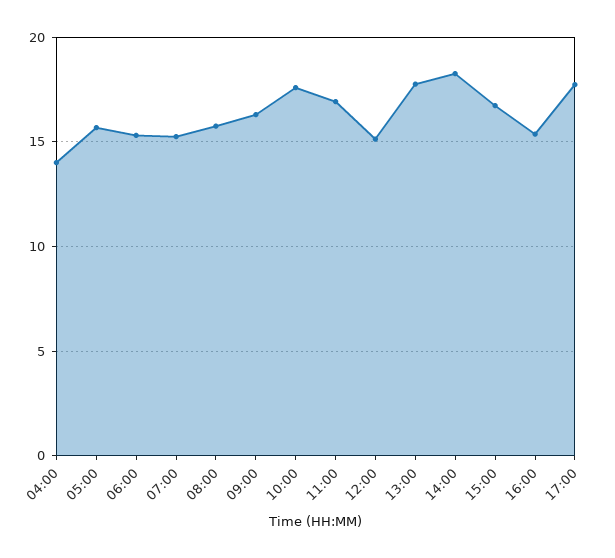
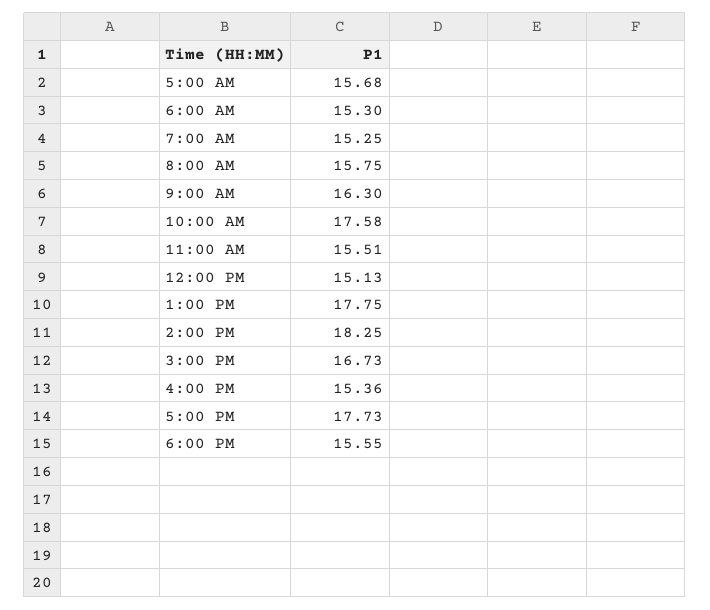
04:00: 14 -> none
11:00: 17 -> 15.51
6:00 PM: none -> 15.55

